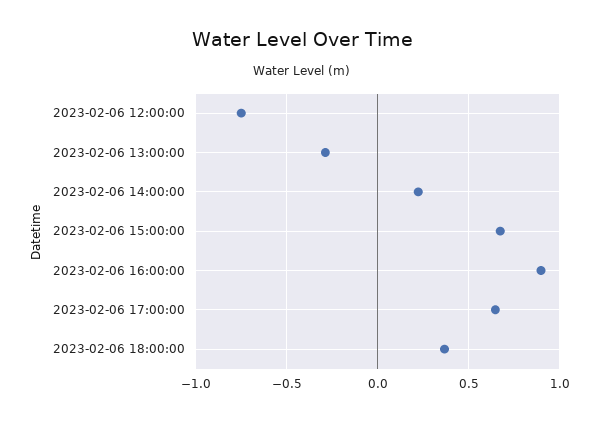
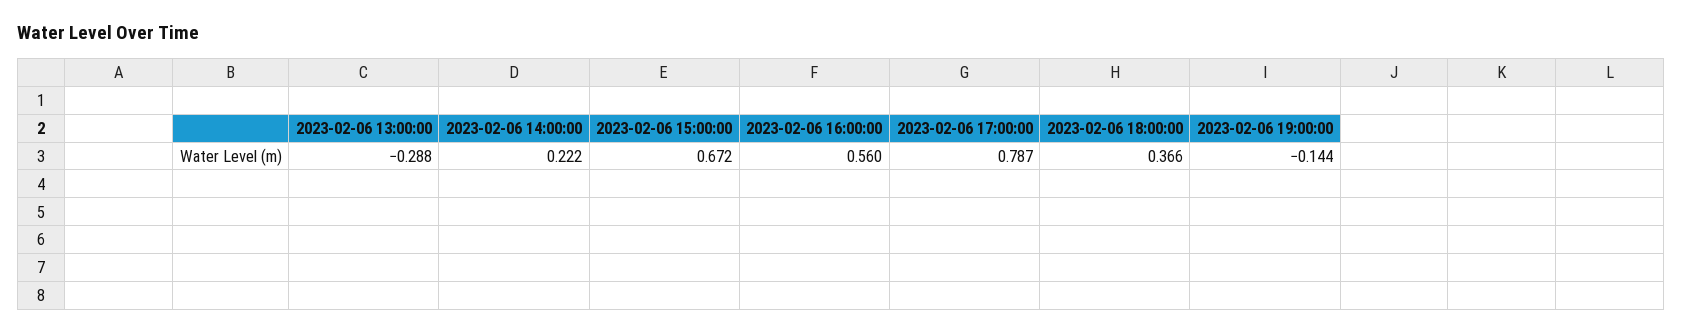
2023-02-06 12:00:00: -0.75 -> none
2023-02-06 16:00:00: 0.9 -> 0.56
2023-02-06 17:00:00: 0.65 -> 0.787
2023-02-06 19:00:00: none -> -0.144

